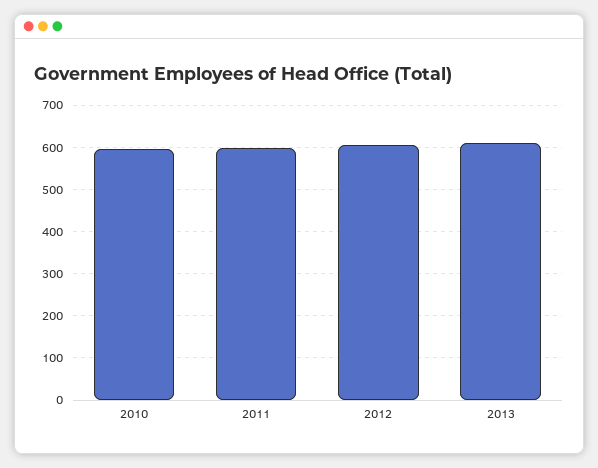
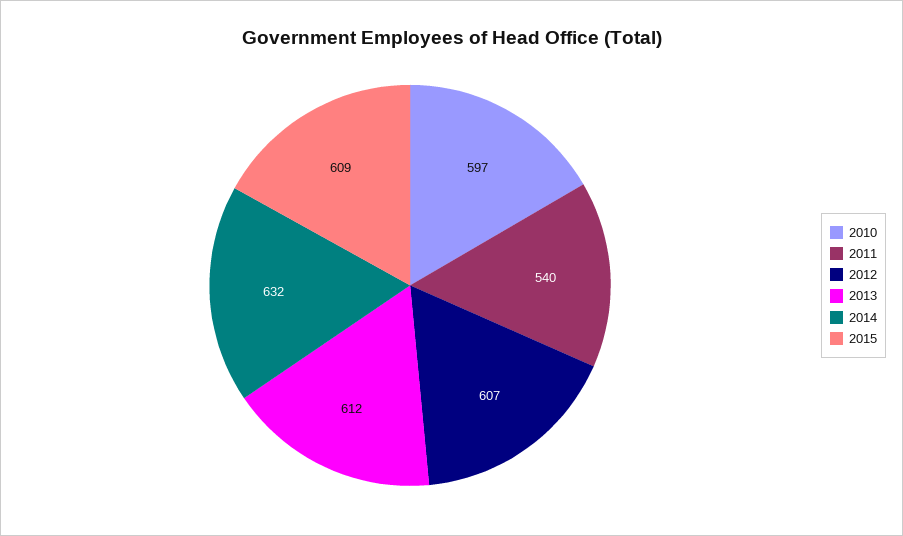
2011: 600 -> 540
2014: none -> 632
2015: none -> 609

